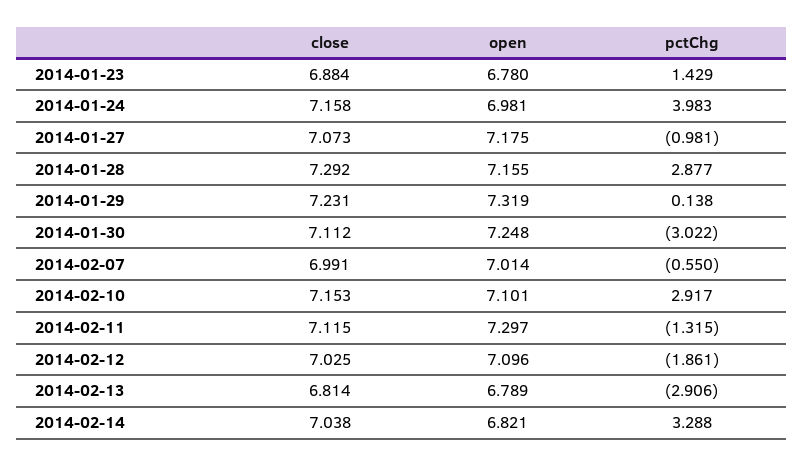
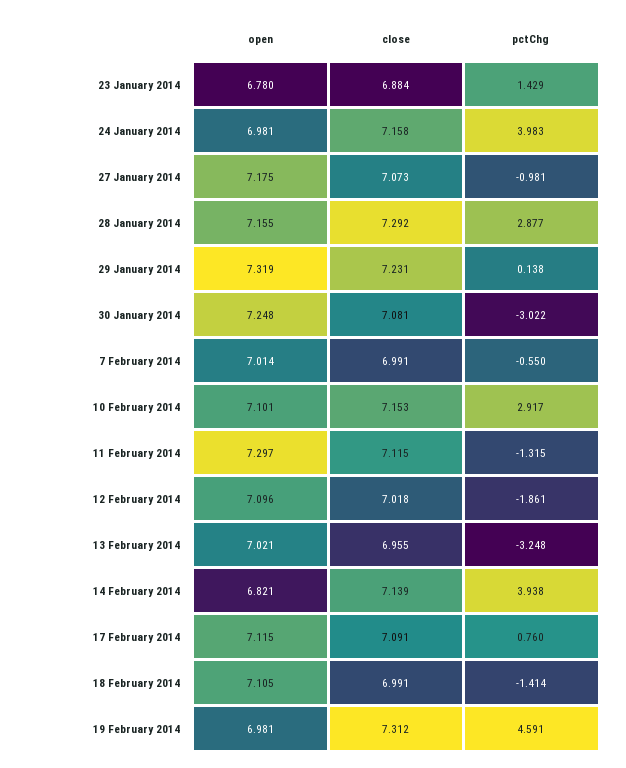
close, 2014-01-30: 7.112 -> 7.081
close, 2014-02-12: 7.025 -> 7.018
close, 2014-02-13: 6.814 -> 6.955
open, 2014-02-13: 6.789 -> 7.021
pctChg, 2014-02-13: -2.906 -> -3.248
close, 2014-02-14: 7.038 -> 7.139
pctChg, 2014-02-14: 3.288 -> 3.938
open, 17 February 2014: none -> 7.115
close, 17 February 2014: none -> 7.091
pctChg, 17 February 2014: none -> 0.76
open, 18 February 2014: none -> 7.105
close, 18 February 2014: none -> 6.991
pctChg, 18 February 2014: none -> -1.414
open, 19 February 2014: none -> 6.981
close, 19 February 2014: none -> 7.312
pctChg, 19 February 2014: none -> 4.591

